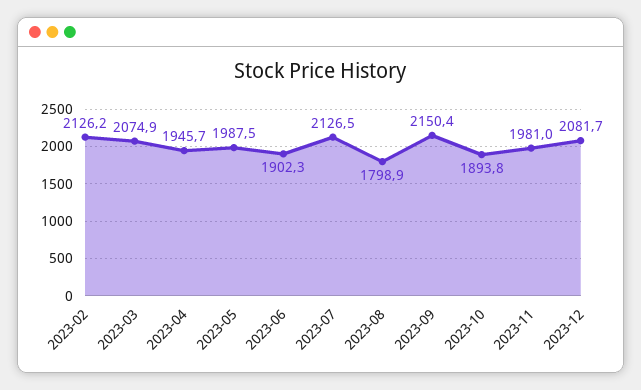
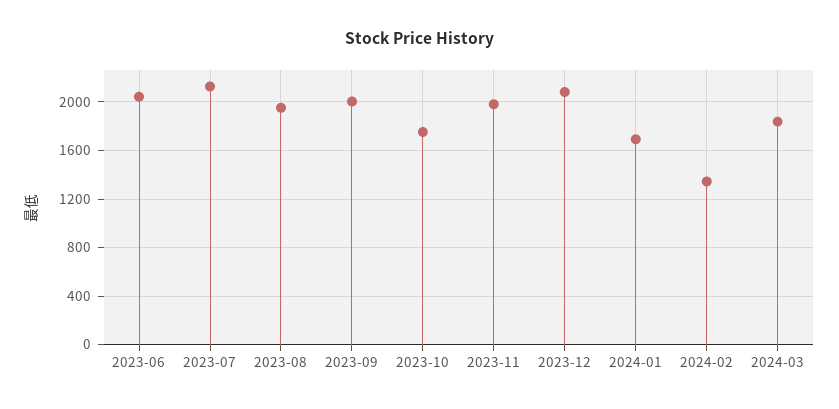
2023-02: 2126.2 -> none
2023-03: 2074.9 -> none
2023-04: 1945.7 -> none
2023-05: 1987.5 -> none
2023-06: 1902.3 -> 2050
2023-08: 1798.9 -> 1950
2023-09: 2150.4 -> 2000
2023-10: 1893.8 -> 1750
2024-01: none -> 1700
2024-02: none -> 1350
2024-03: none -> 1850

